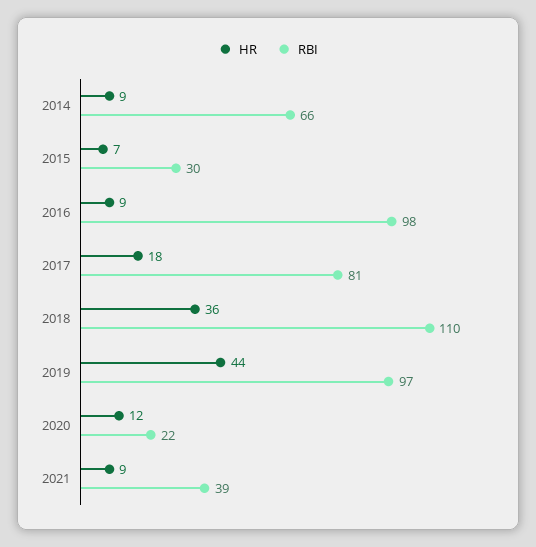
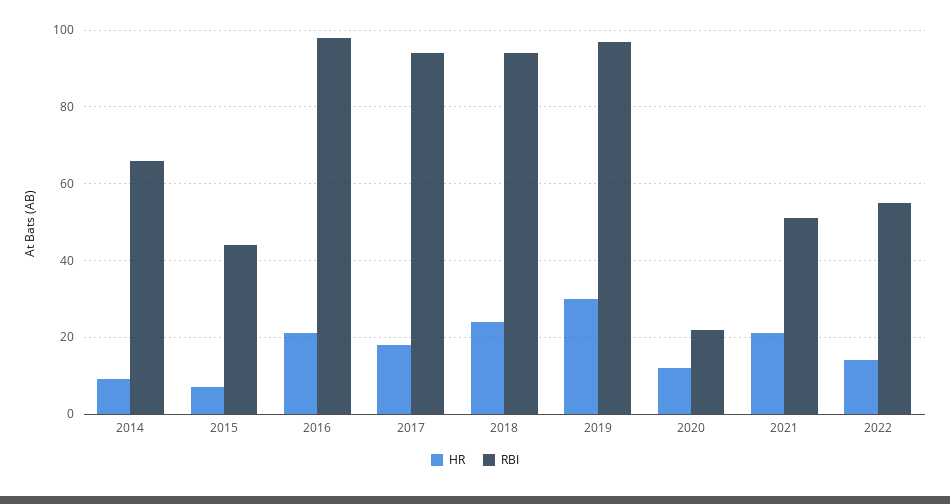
RBI, 2015: 30 -> 45
HR, 2016: 9 -> 20
RBI, 2017: 81 -> 95
HR, 2018: 36 -> 25
RBI, 2018: 110 -> 95
HR, 2019: 44 -> 30
HR, 2021: 9 -> 20
RBI, 2021: 39 -> 50
HR, 2022: none -> 15
RBI, 2022: none -> 55

